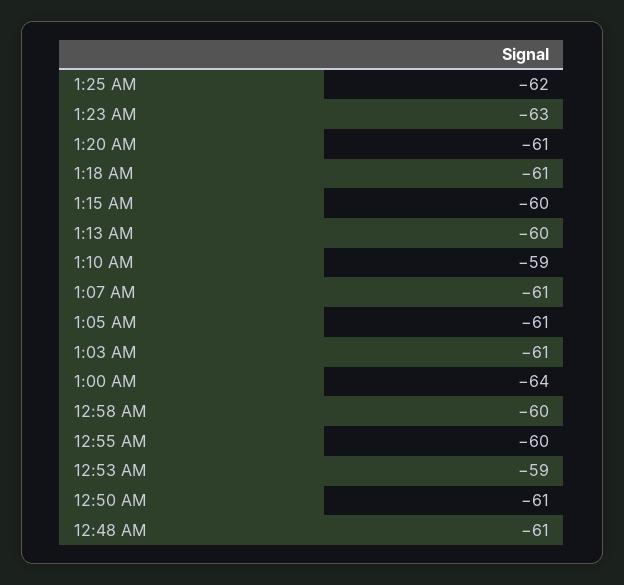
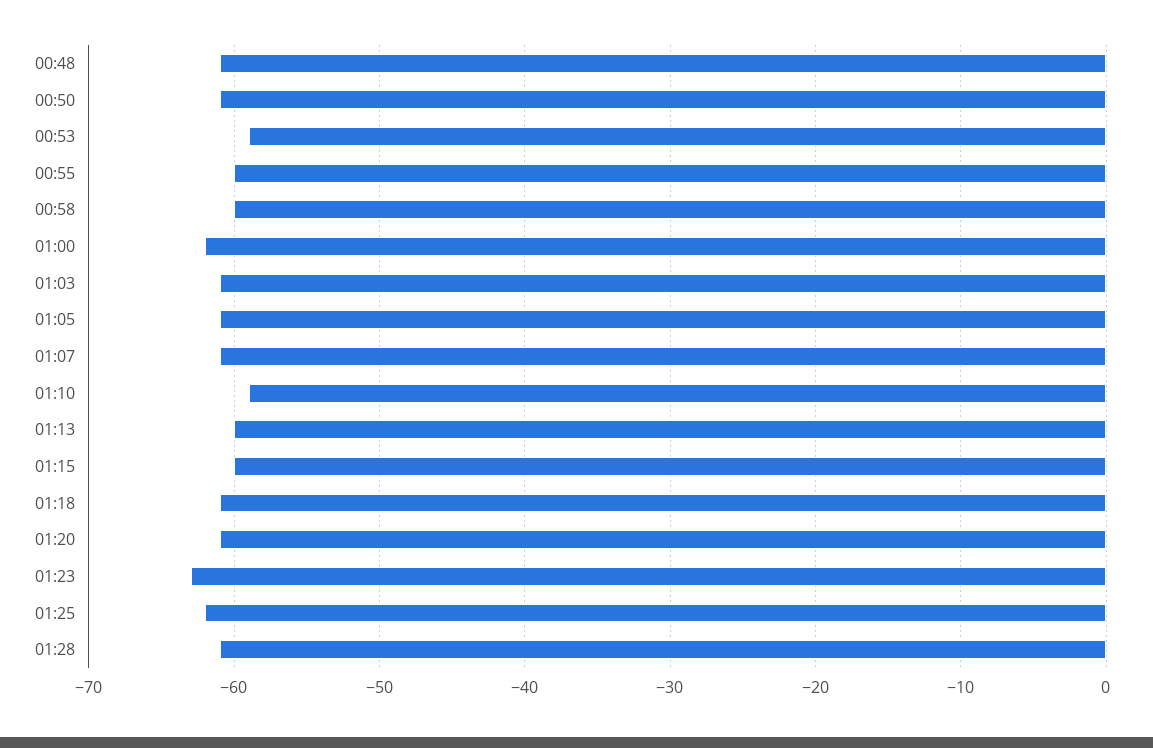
1:00 AM: -64 -> -62
01:28: none -> -61

